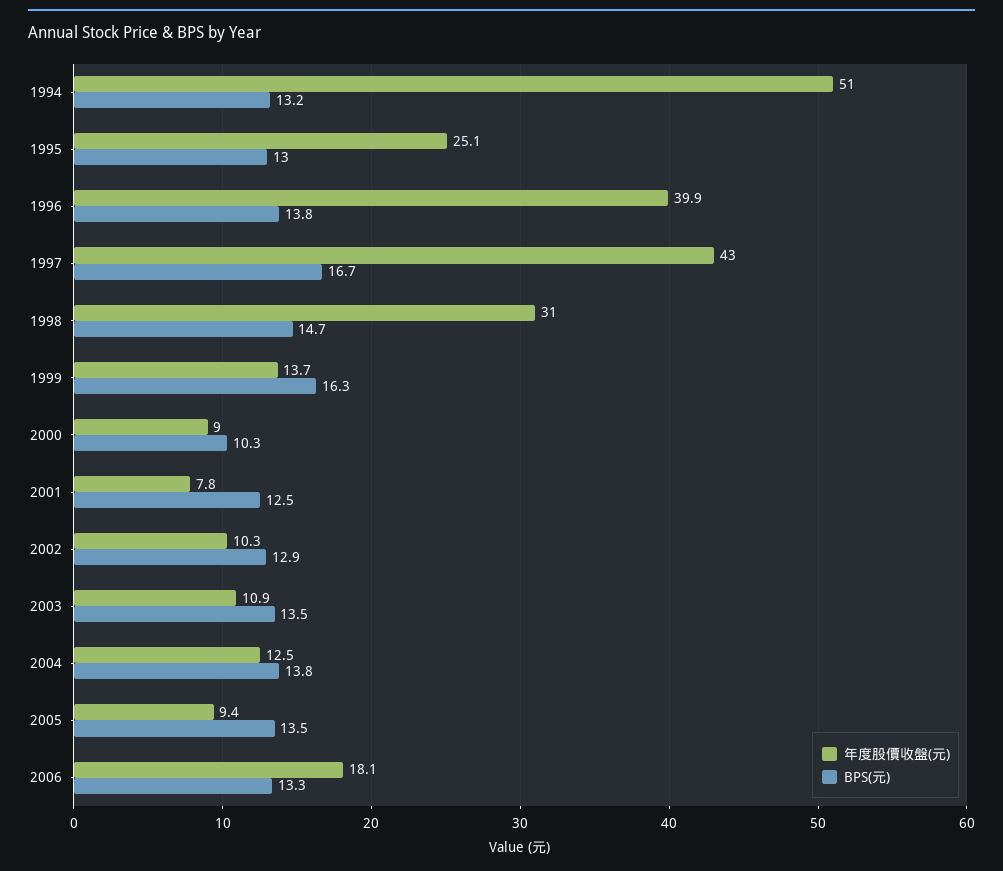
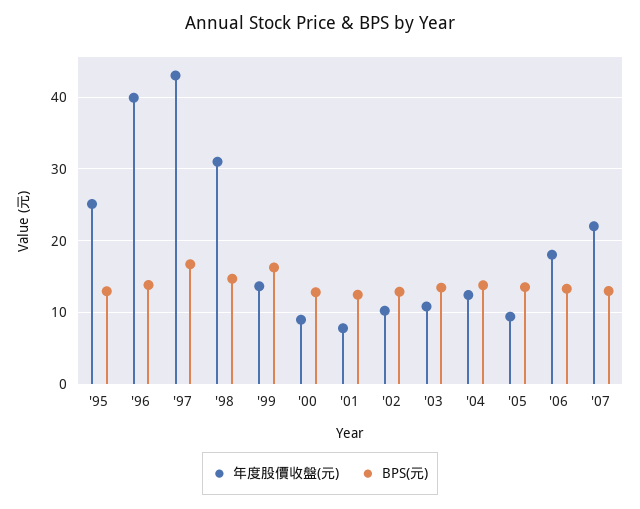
年度股價收盤(元), 1994: 51 -> none
BPS(元), 1994: 13.2 -> none
BPS(元), 2000: 10.3 -> 13
年度股價收盤(元), '07: none -> 22
BPS(元), '07: none -> 13

